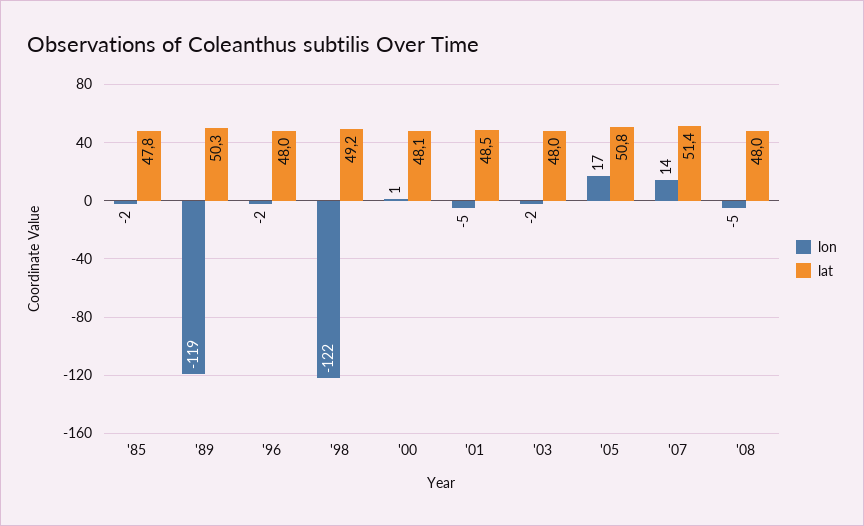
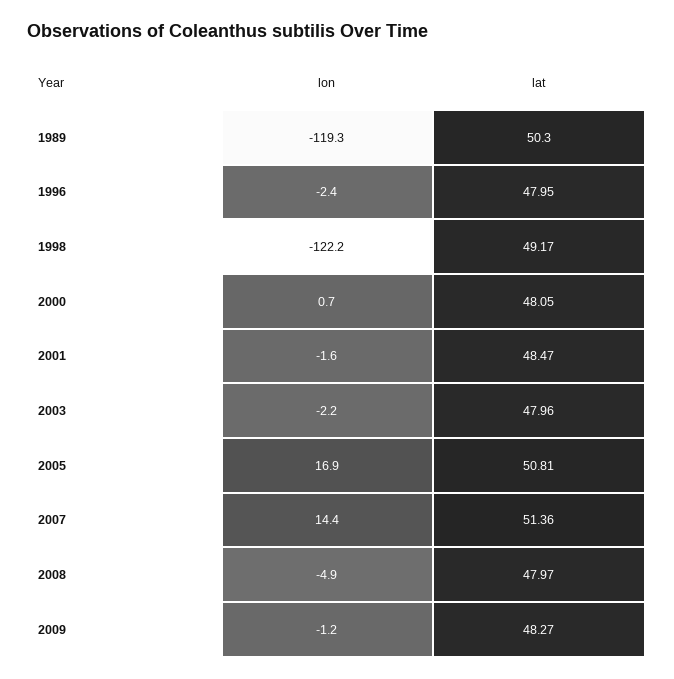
lon, '85: -2 -> none
lat, '85: 47.8 -> none
lon, '01: -5 -> -1.6
lon, 2009: none -> -1.2
lat, 2009: none -> 48.27

